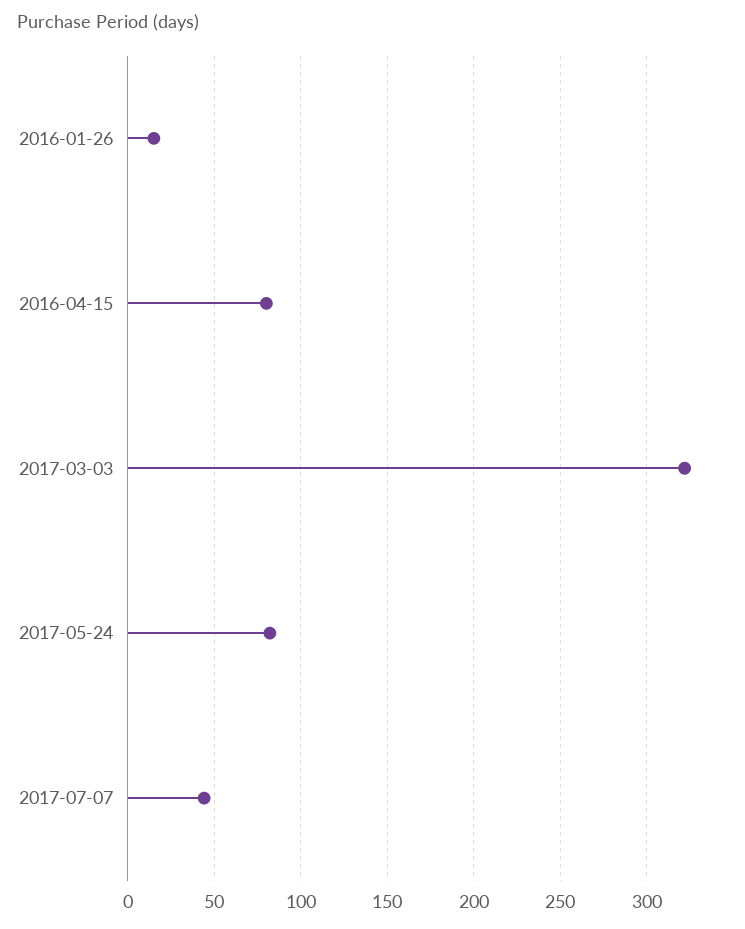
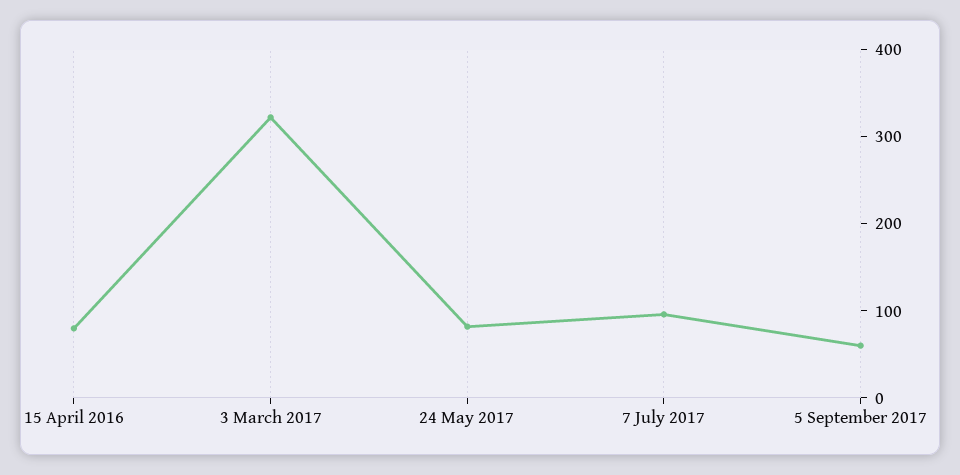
2016-01-26: 15 -> none
2017-07-07: 45 -> 100
5 September 2017: none -> 60

